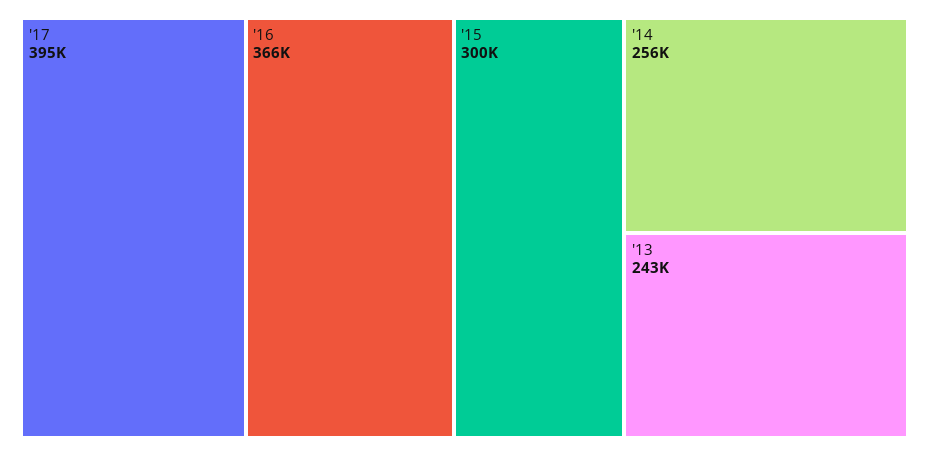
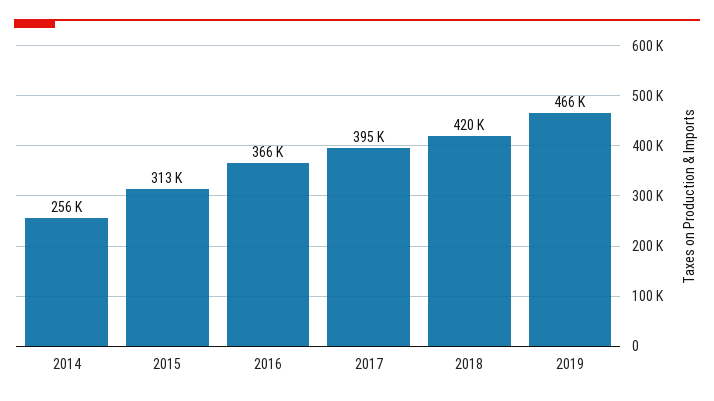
'15: 300000 -> 313000
'13: 243000 -> none
2018: none -> 420000
2019: none -> 466000

